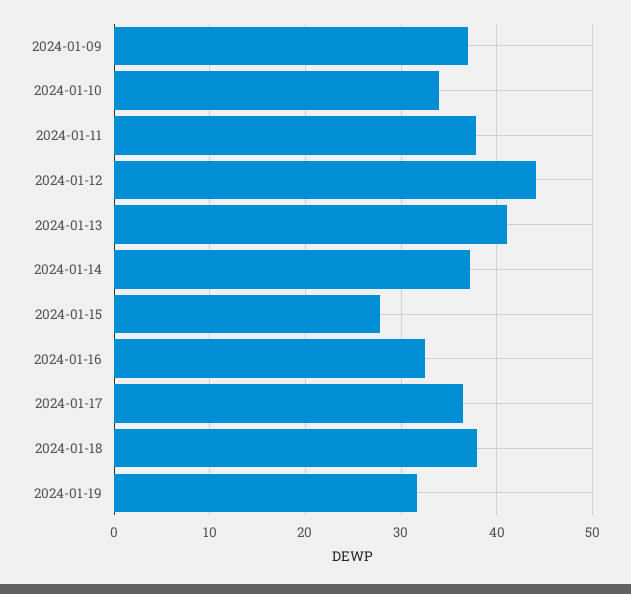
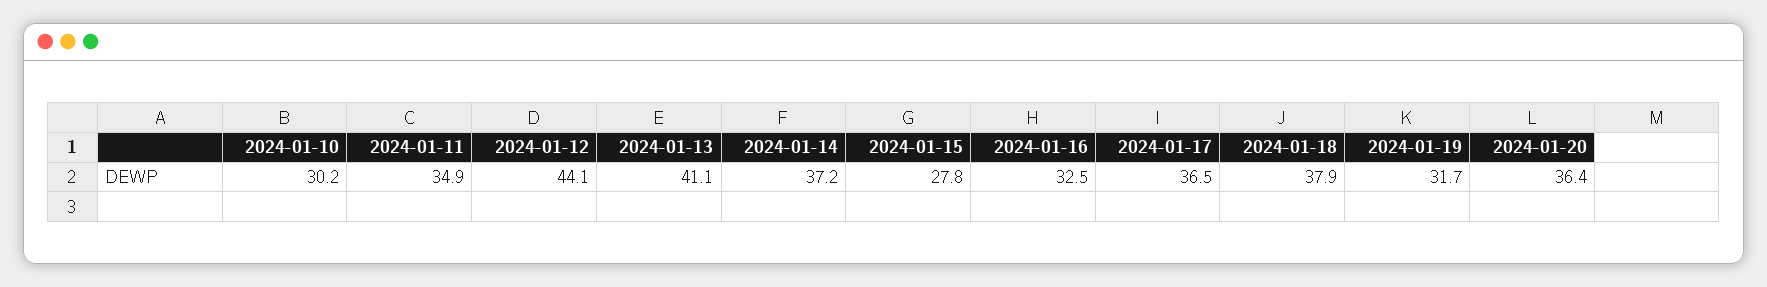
2024-01-09: 37 -> none
2024-01-10: 34 -> 30.2
2024-01-11: 38 -> 34.9
2024-01-20: none -> 36.4

